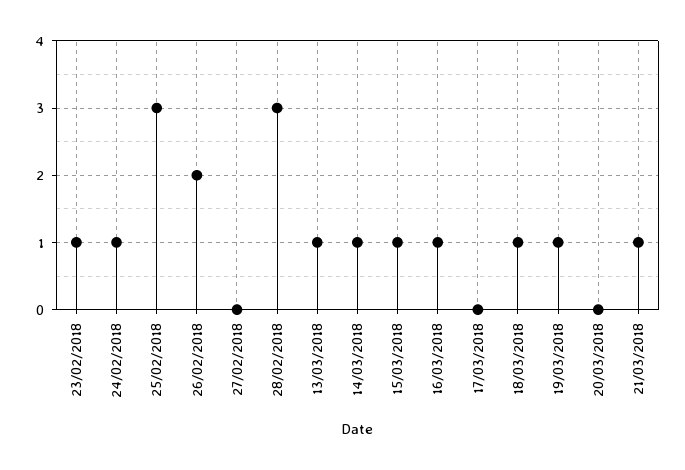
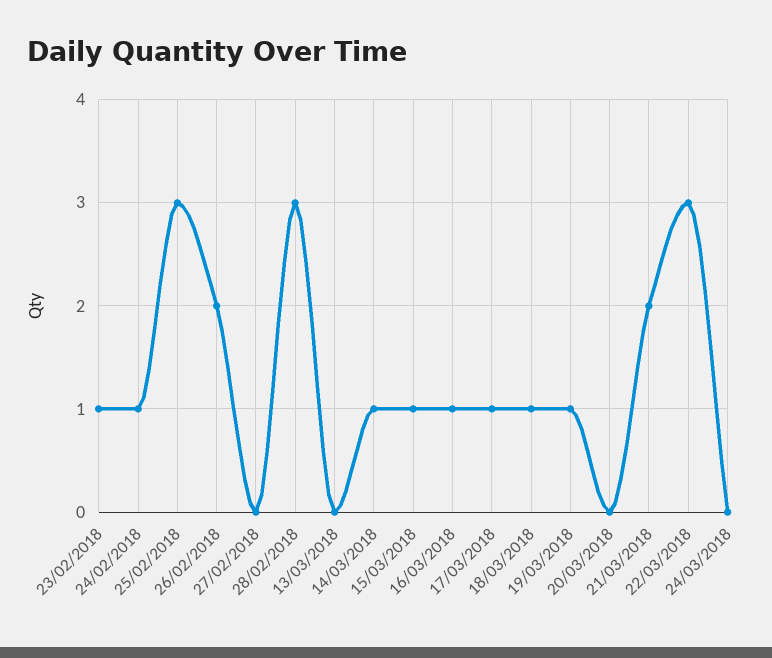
13/03/2018: 1 -> 0
17/03/2018: 0 -> 1
21/03/2018: 1 -> 2
22/03/2018: none -> 3
24/03/2018: none -> 0

